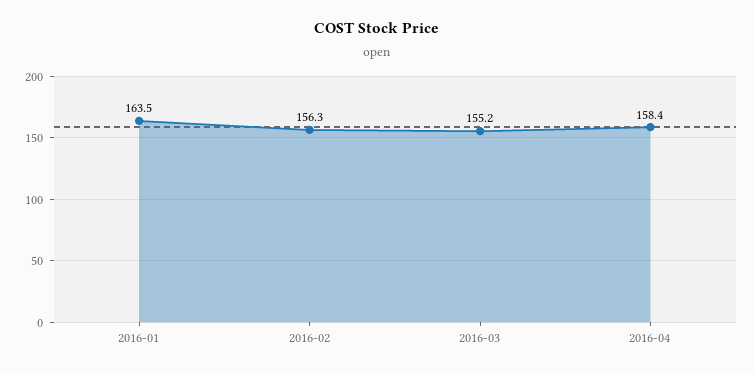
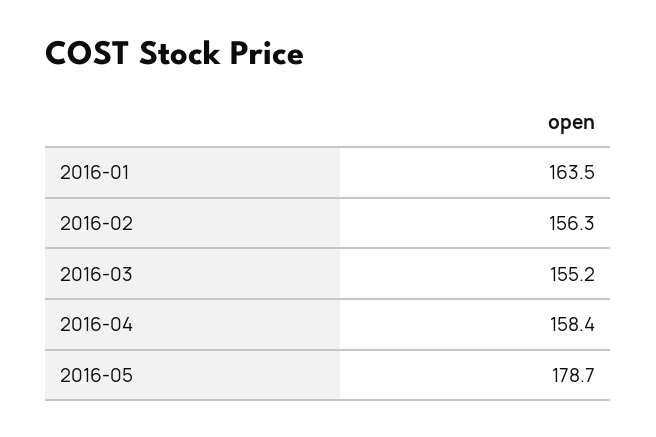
2016-05: none -> 178.7

